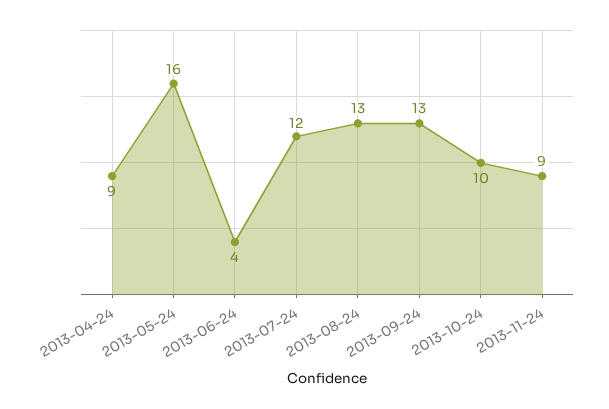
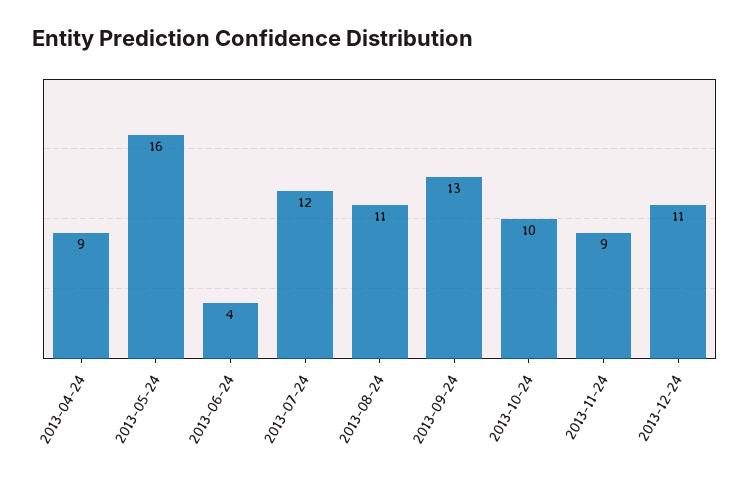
2013-08-24: 13 -> 11
2013-12-24: none -> 11

